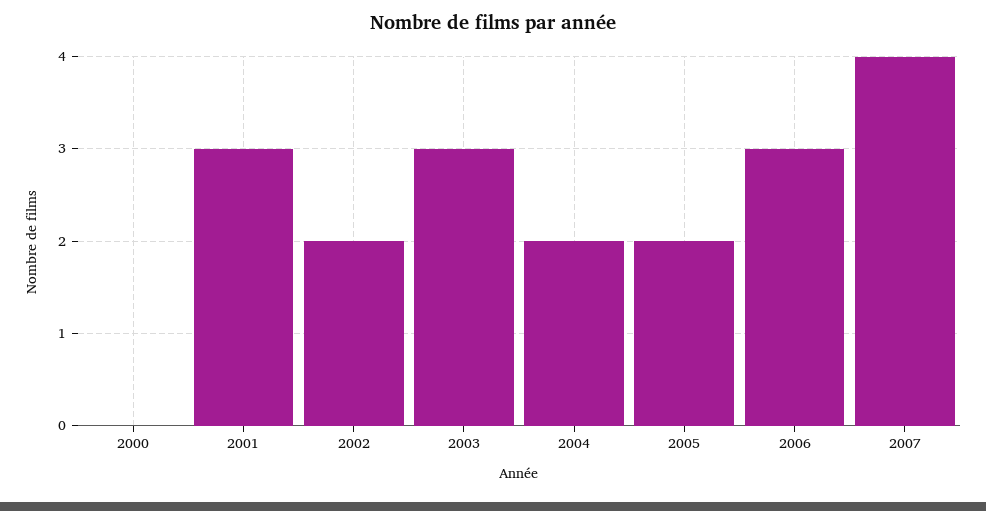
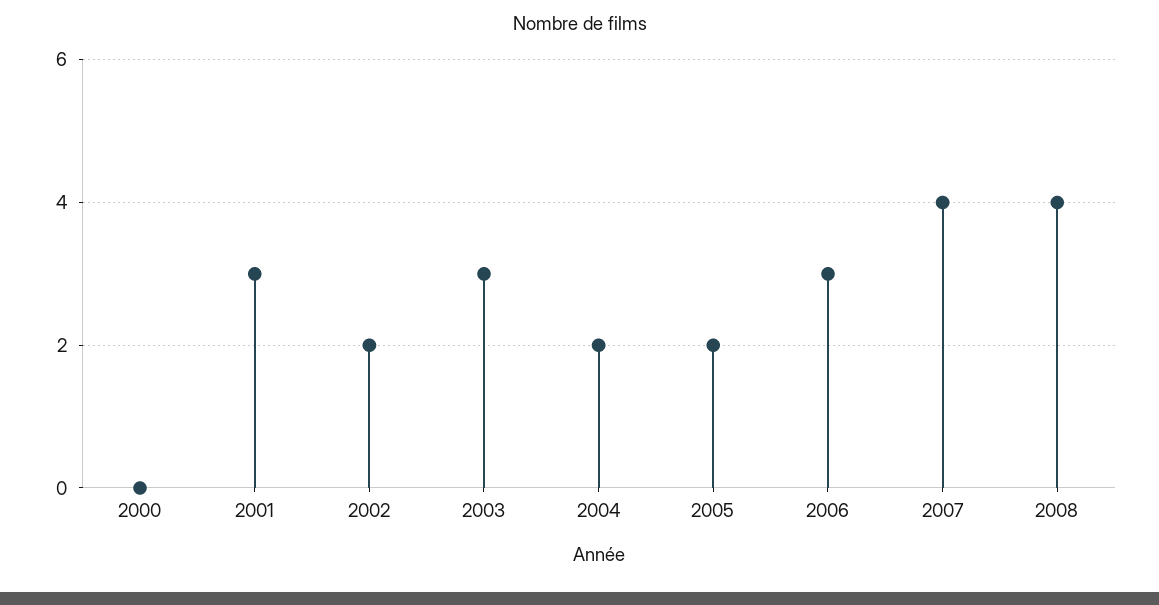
2008: none -> 4

